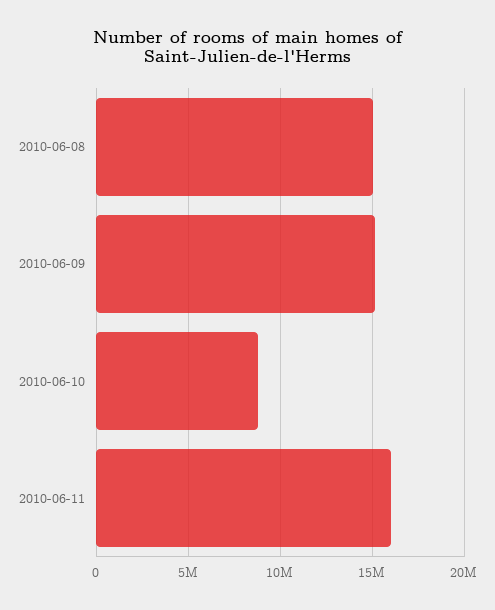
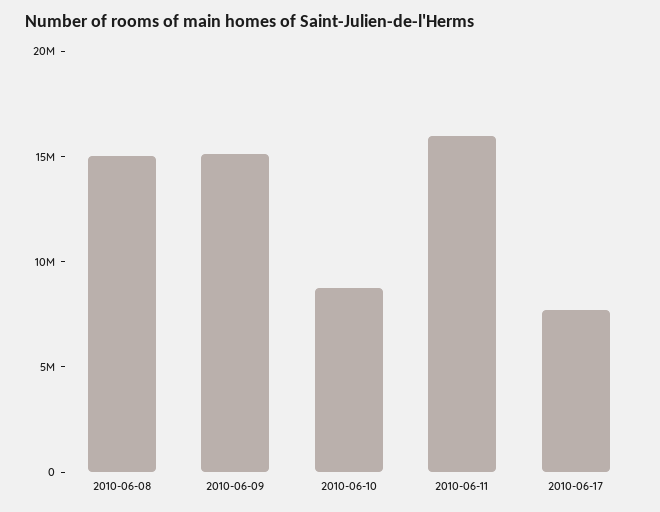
2010-06-17: none -> 8000000

